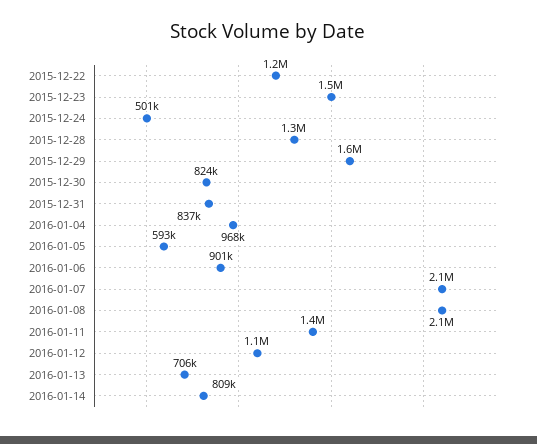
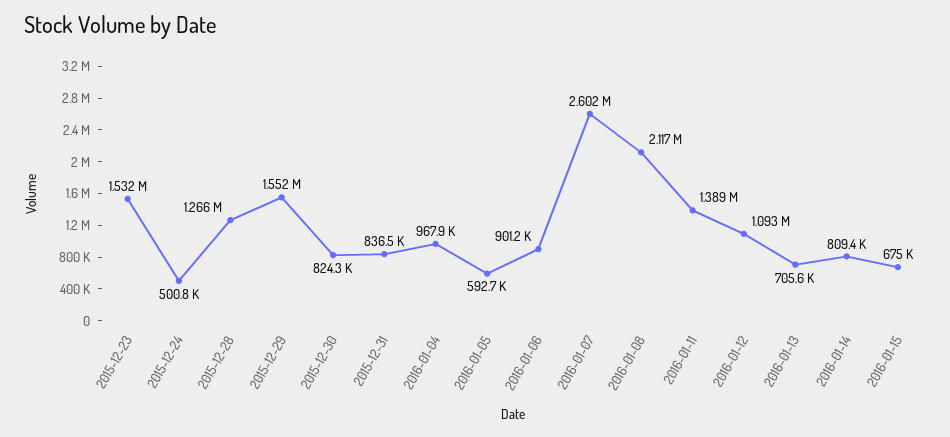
2015-12-22: 1200000 -> none
2016-01-07: 2100000 -> 2602000
2016-01-15: none -> 675000

